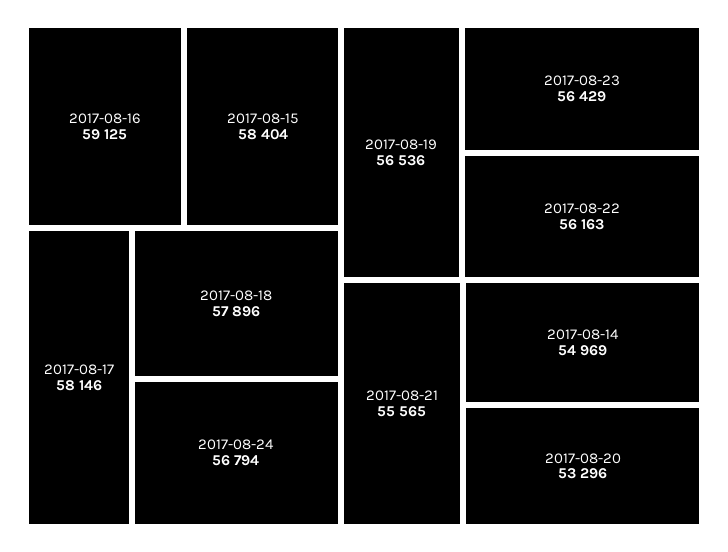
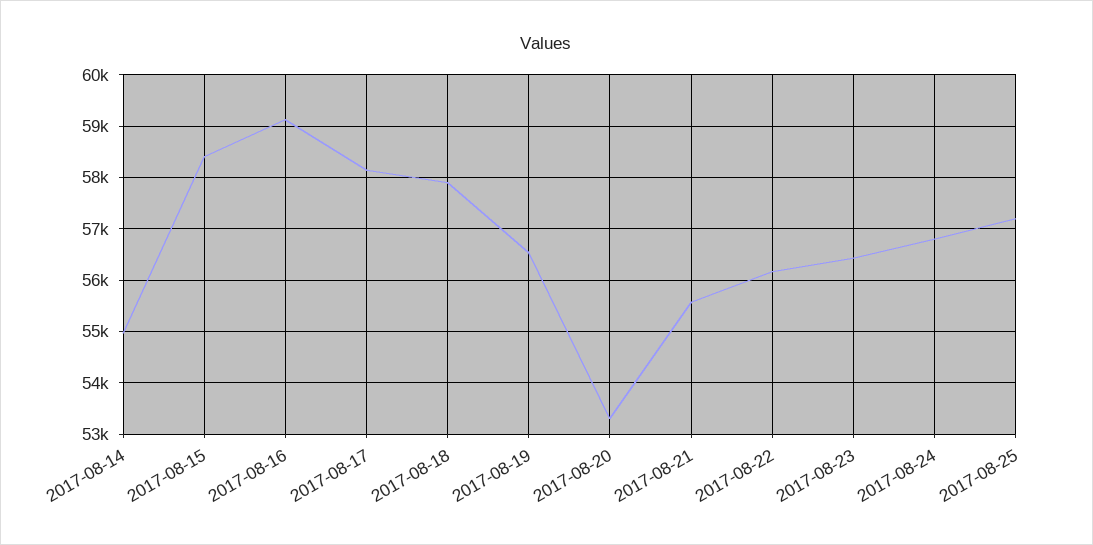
2017-08-25: none -> 57200

